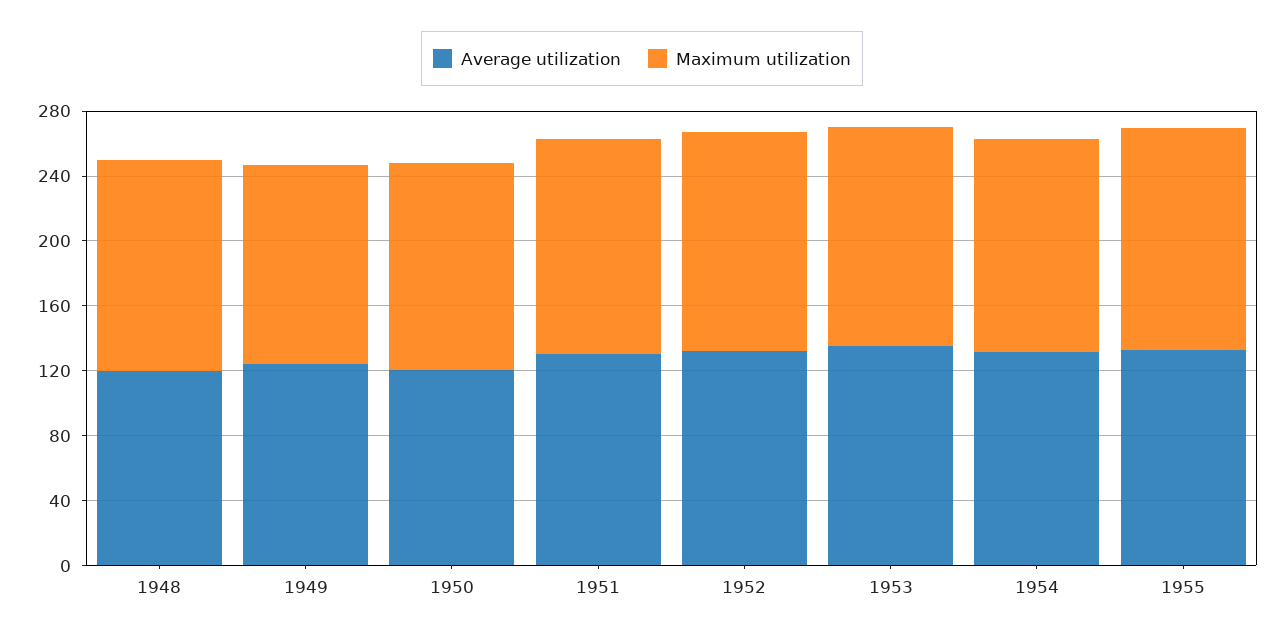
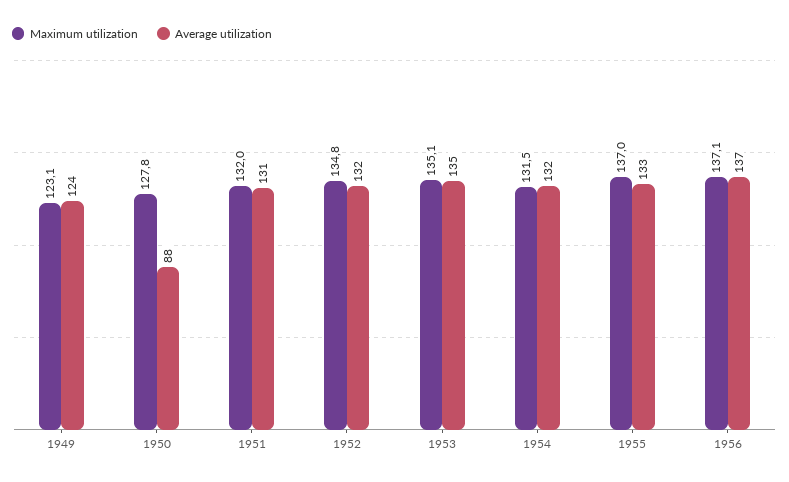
Average utilization, 1948: 120 -> none
Maximum utilization, 1948: 130 -> none
Average utilization, 1950: 120 -> 88
Maximum utilization, 1956: none -> 137.1
Average utilization, 1956: none -> 137

